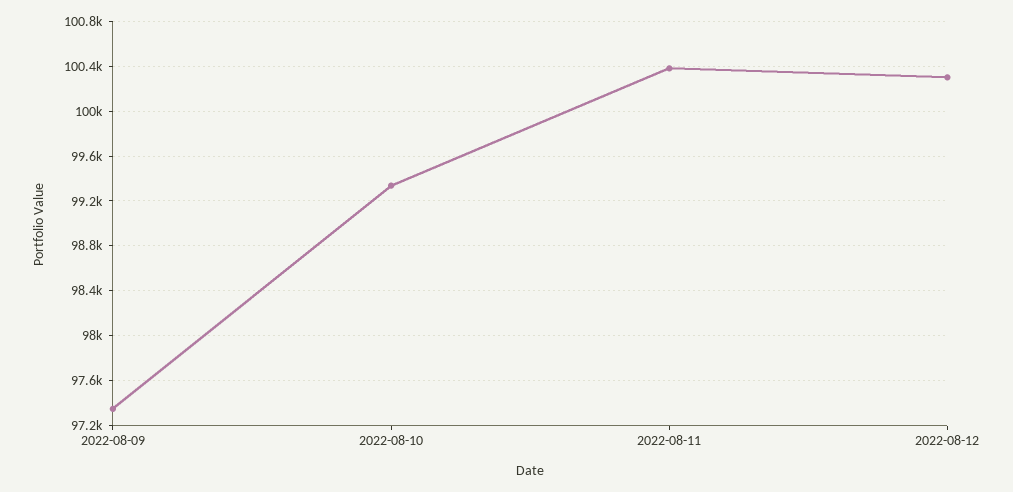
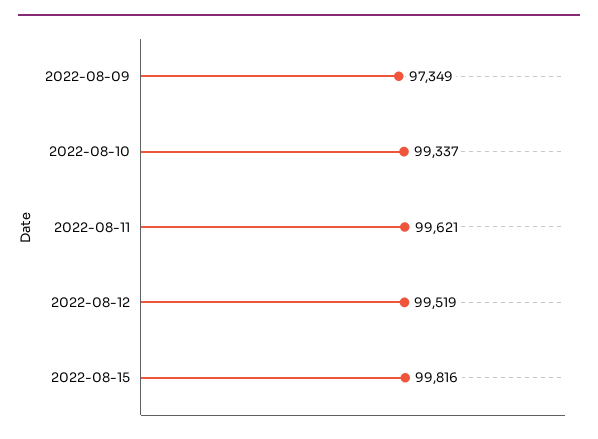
2022-08-11: 100400 -> 99621
2022-08-12: 100300 -> 99519
2022-08-15: none -> 99816

